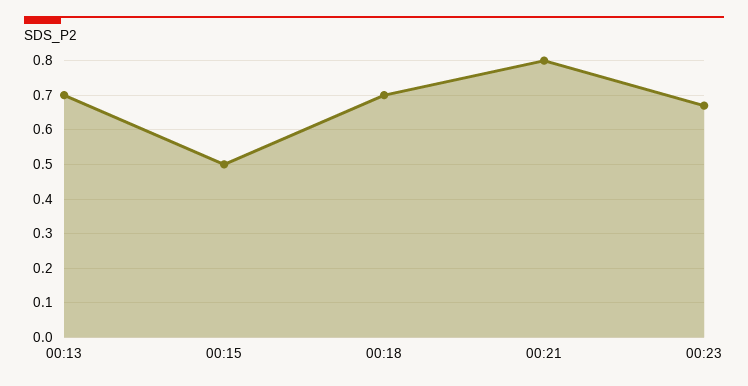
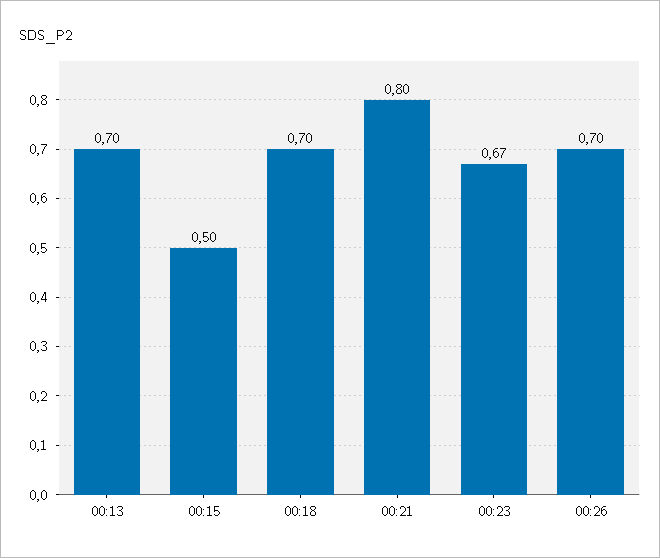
00:26: none -> 0.7

